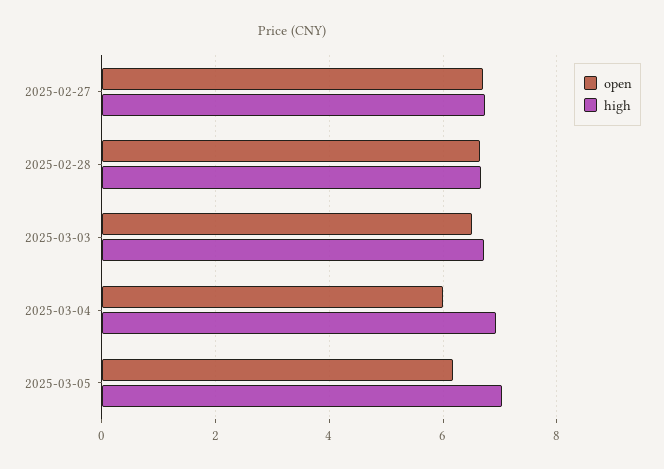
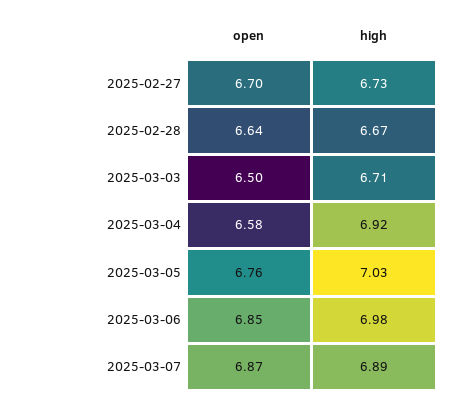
open, 2025-03-04: 6 -> 6.58
open, 2025-03-05: 6.2 -> 6.76
open, 2025-03-06: none -> 6.85
high, 2025-03-06: none -> 6.98
open, 2025-03-07: none -> 6.87
high, 2025-03-07: none -> 6.89

